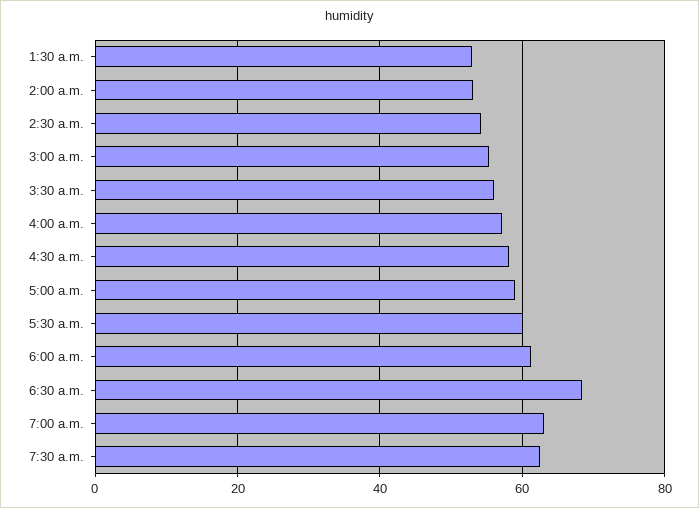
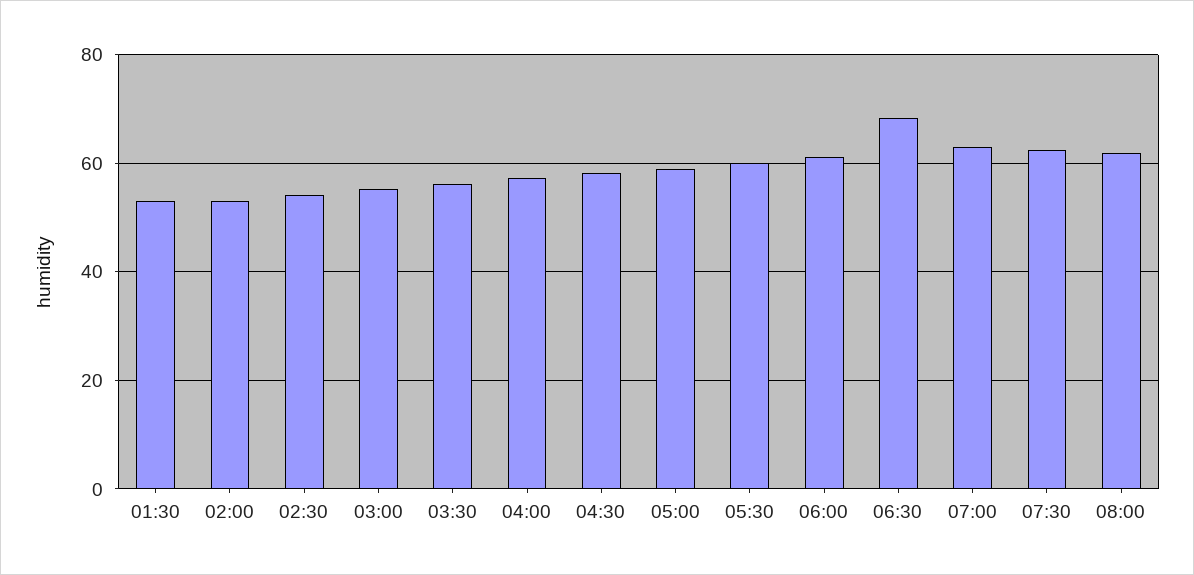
08:00: none -> 62

